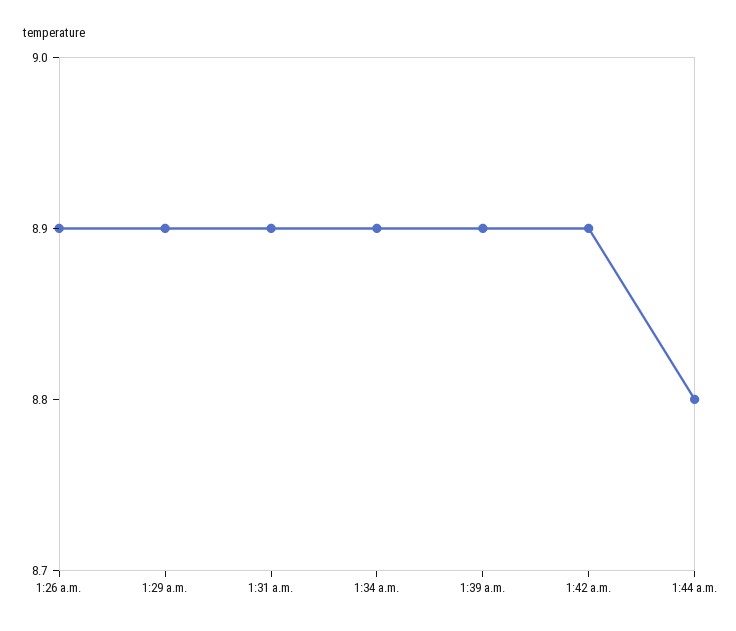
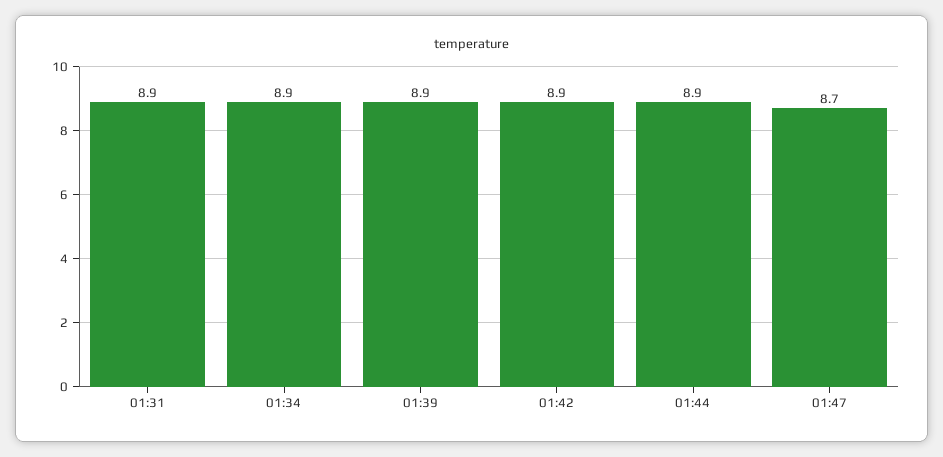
1:26 a.m.: 8.9 -> none
1:29 a.m.: 8.9 -> none
1:44 a.m.: 8.8 -> 8.9
01:47: none -> 8.7

